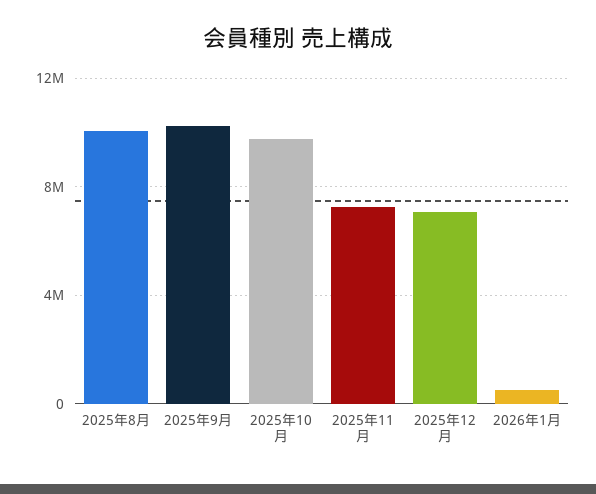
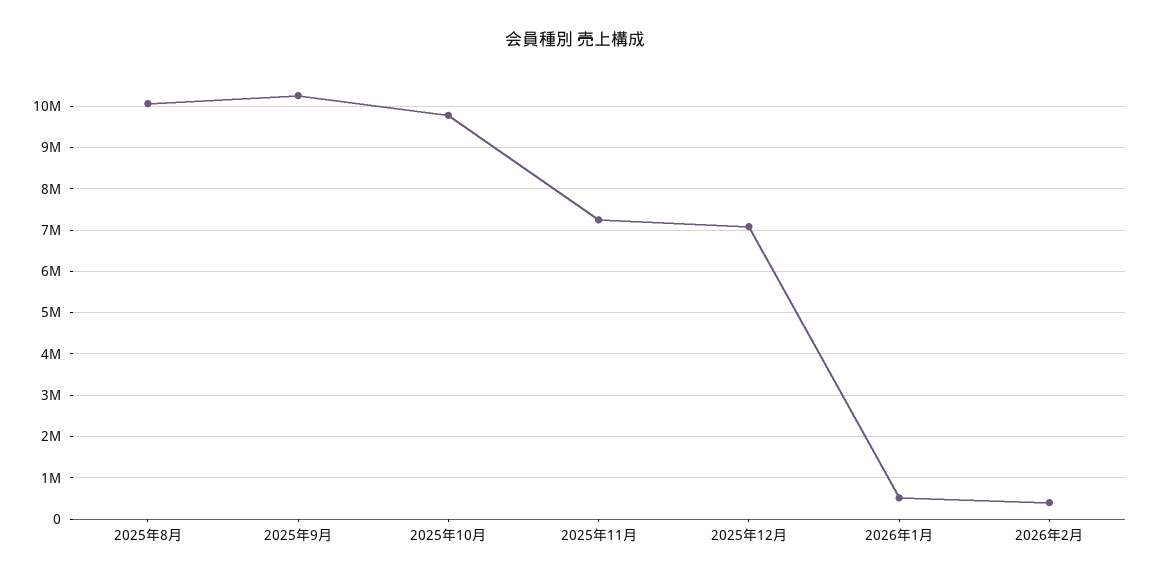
2026年2月: none -> 400000

